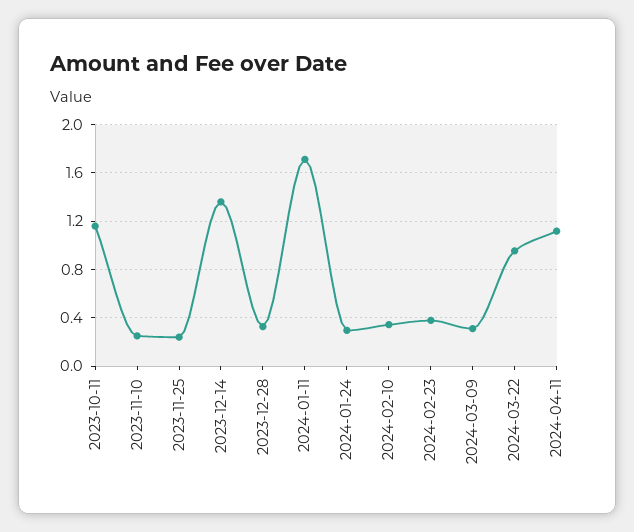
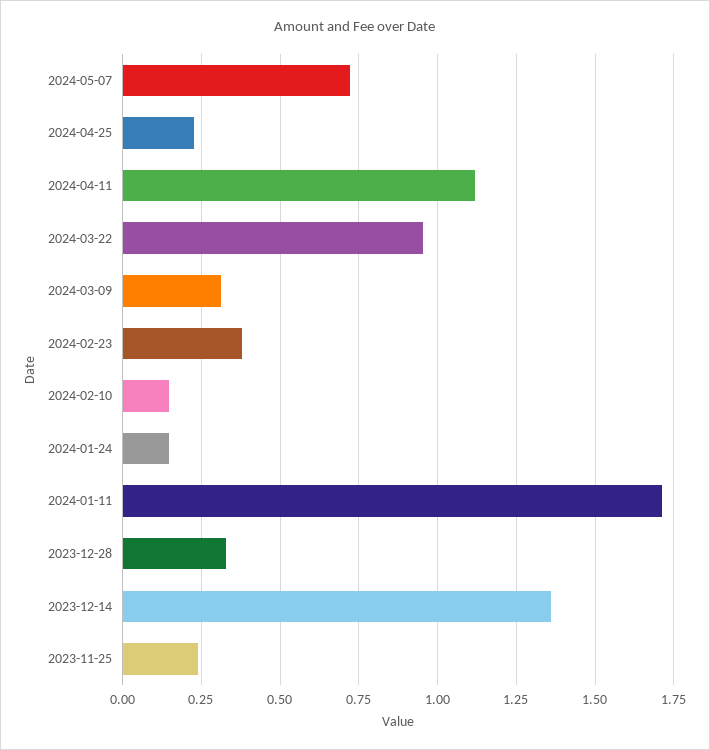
2023-10-11: 1.15 -> none
2023-11-10: 0.25 -> none
2024-01-24: 0.3 -> 0.15
2024-02-10: 0.35 -> 0.15
2024-05-07: none -> 0.725
2024-04-25: none -> 0.225

